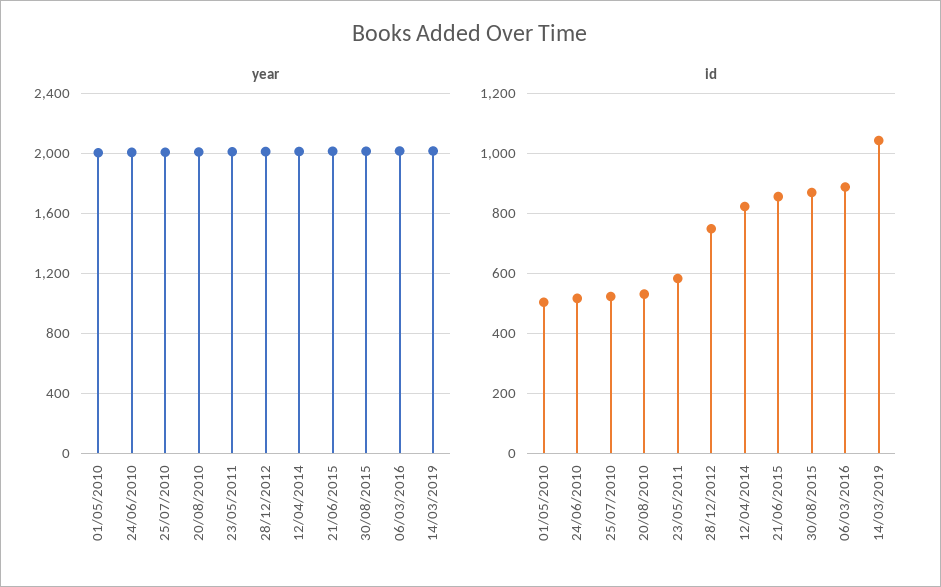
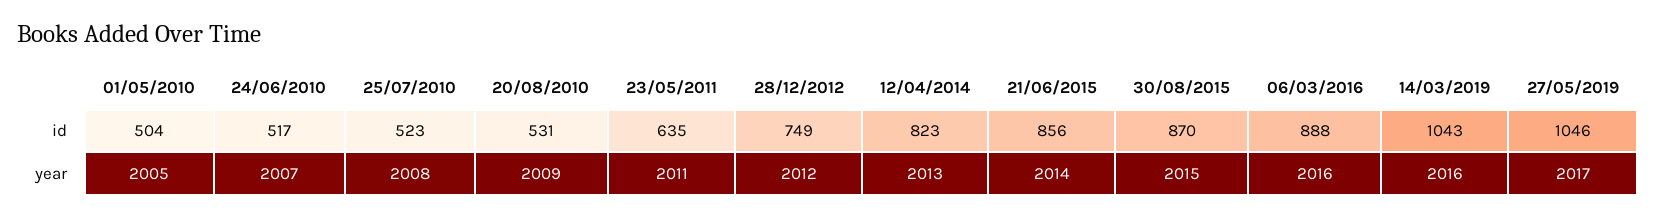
id, 23/05/2011: 580 -> 635
id, 27/05/2019: none -> 1046
year, 27/05/2019: none -> 2017

